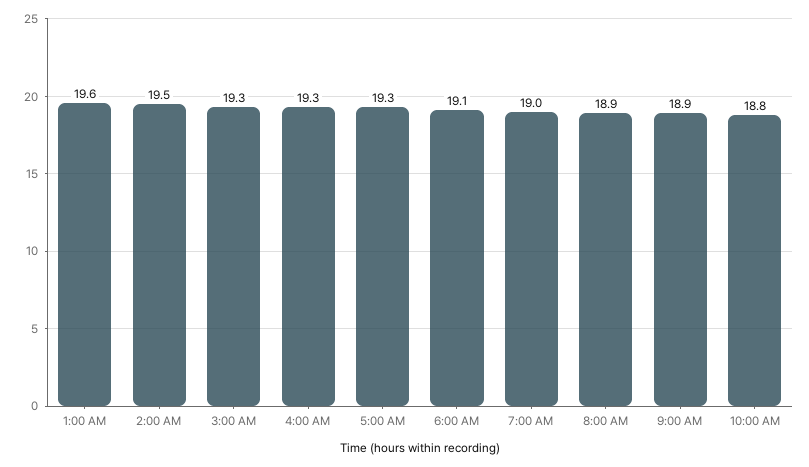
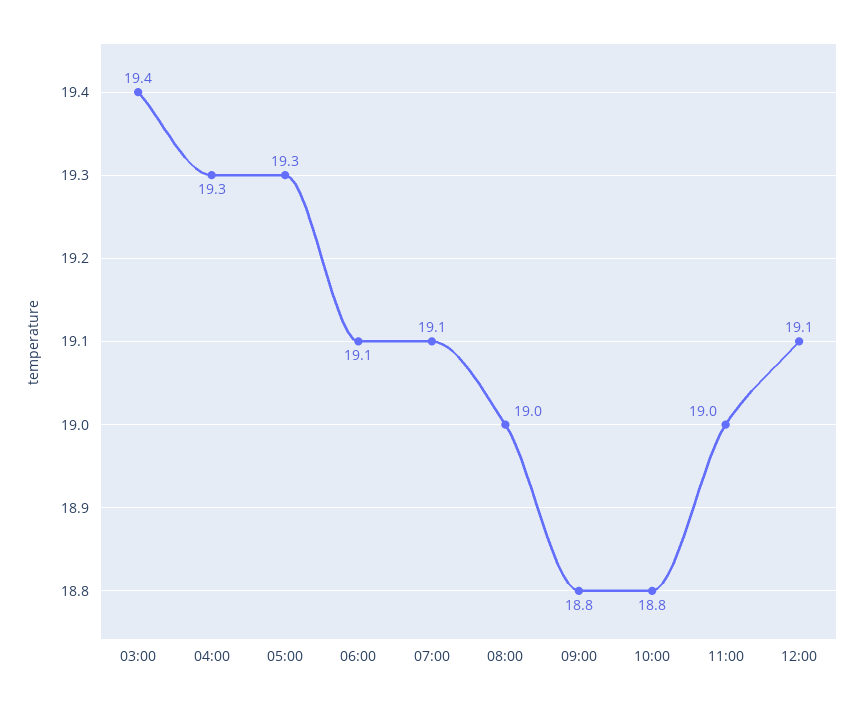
1:00 AM: 19.6 -> none
2:00 AM: 19.5 -> none
3:00 AM: 19.3 -> 19.4
7:00 AM: 19 -> 19.1
8:00 AM: 18.9 -> 19
9:00 AM: 18.9 -> 18.8
11:00: none -> 19
12:00: none -> 19.1

